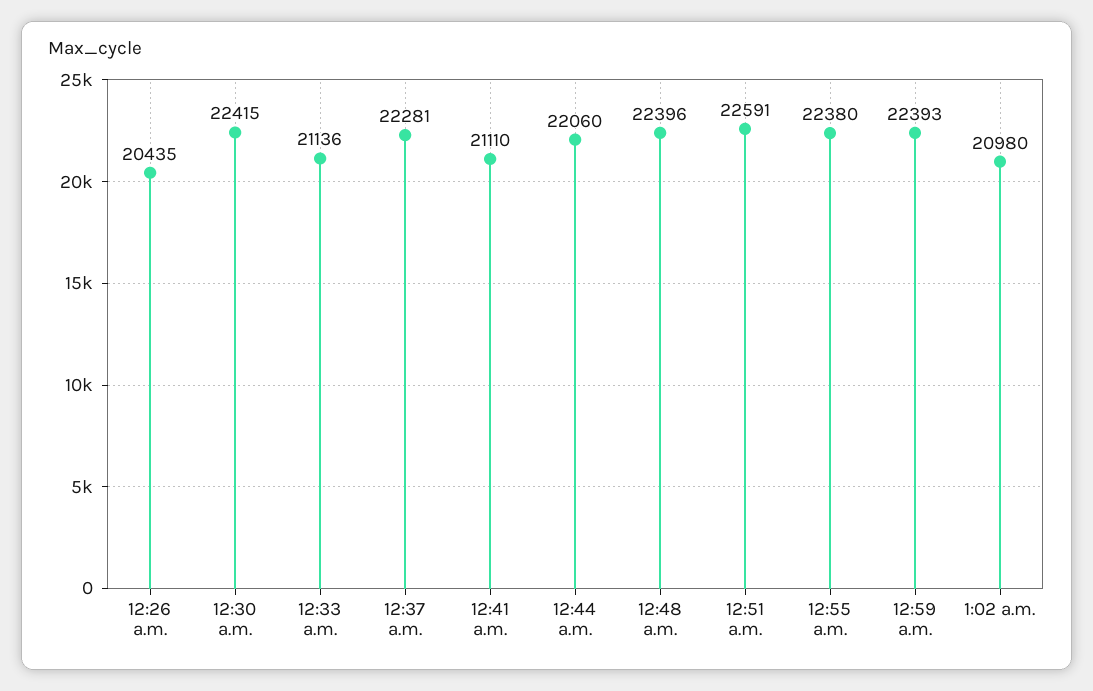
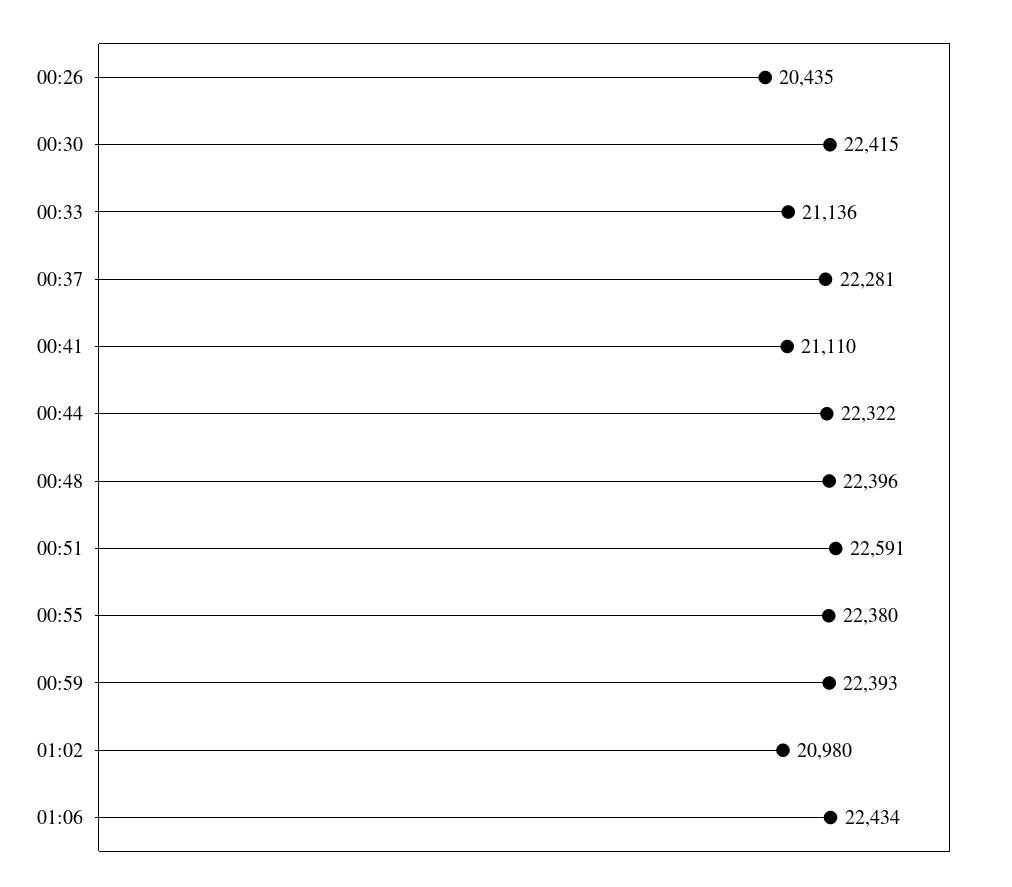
12:44 a.m.: 22060 -> 22322
01:06: none -> 22434

